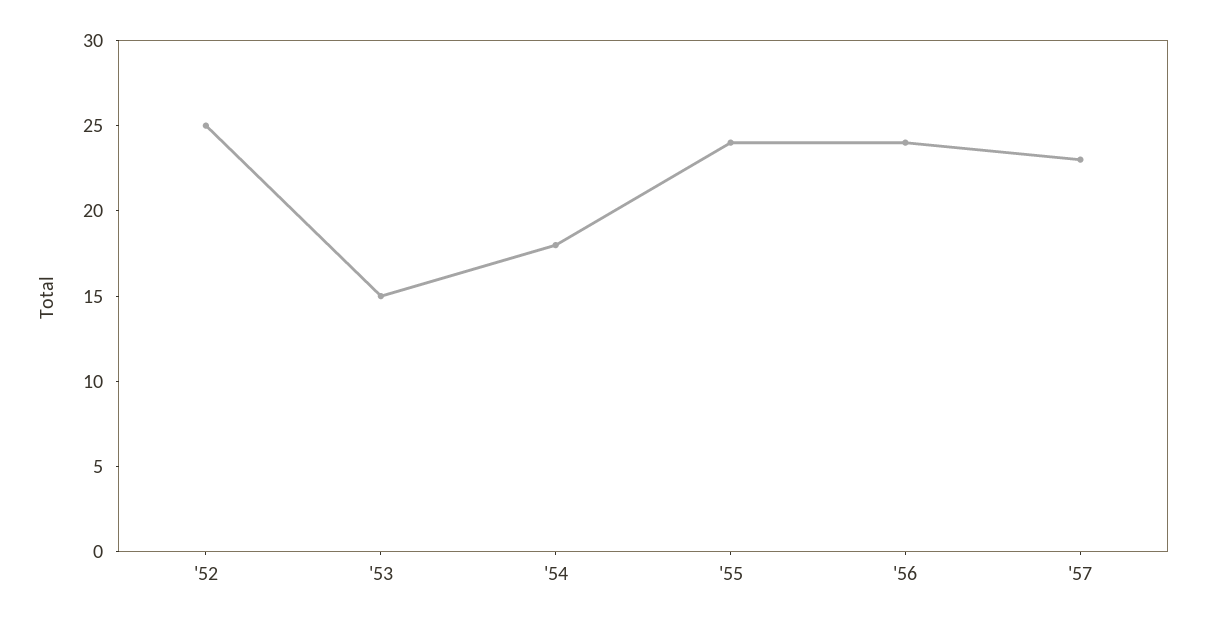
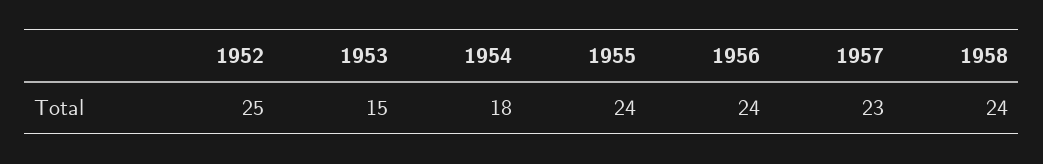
1958: none -> 24

